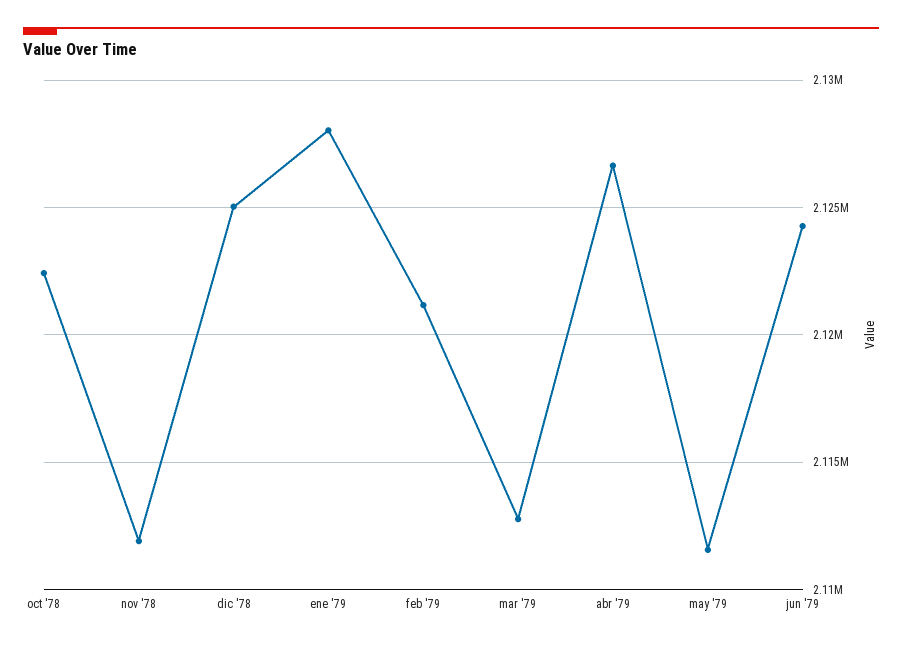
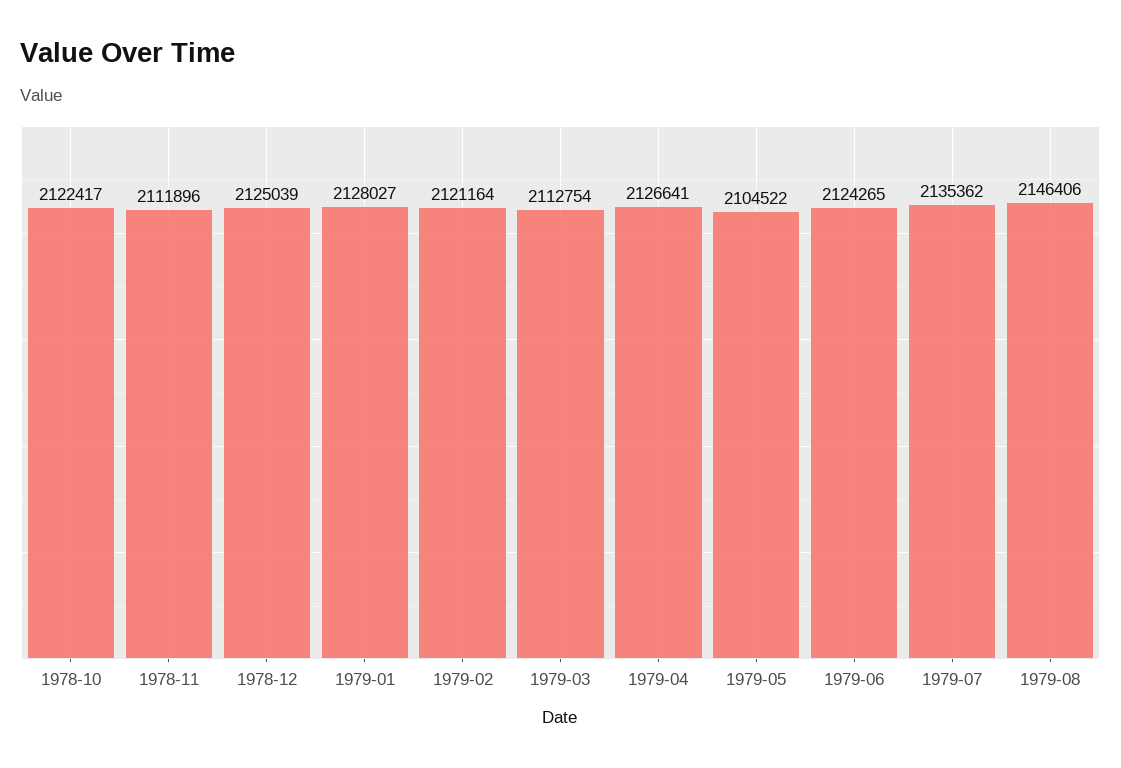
may '79: 2111500 -> 2104522
1979-07: none -> 2135362
1979-08: none -> 2146406

